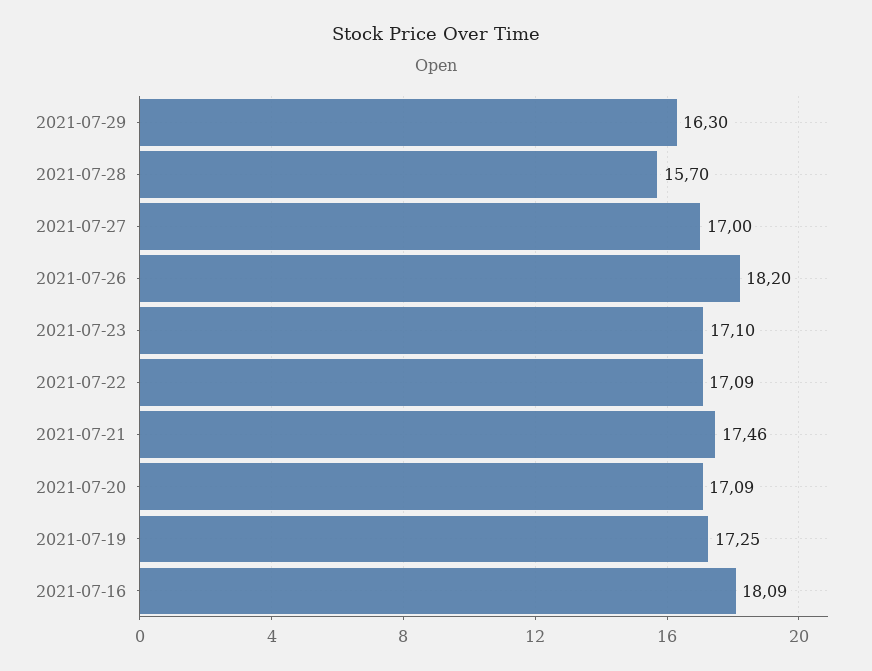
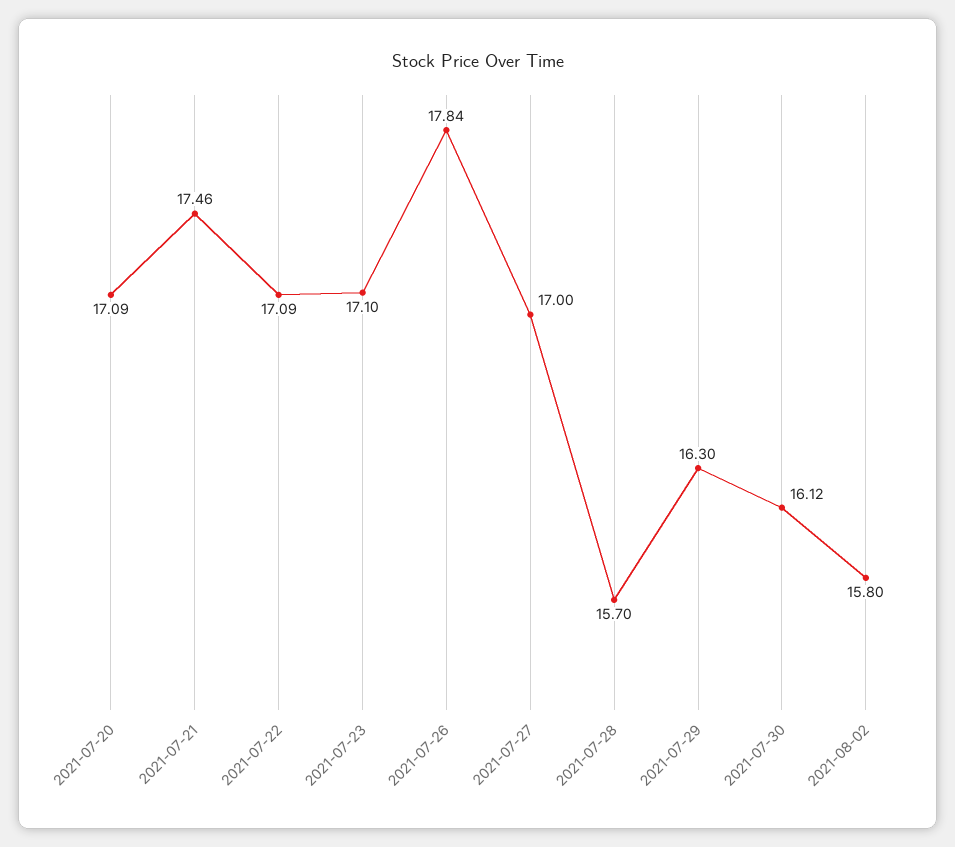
2021-07-26: 18.2 -> 17.84
2021-07-19: 17.25 -> none
2021-07-16: 18.09 -> none
2021-07-30: none -> 16.12
2021-08-02: none -> 15.8

